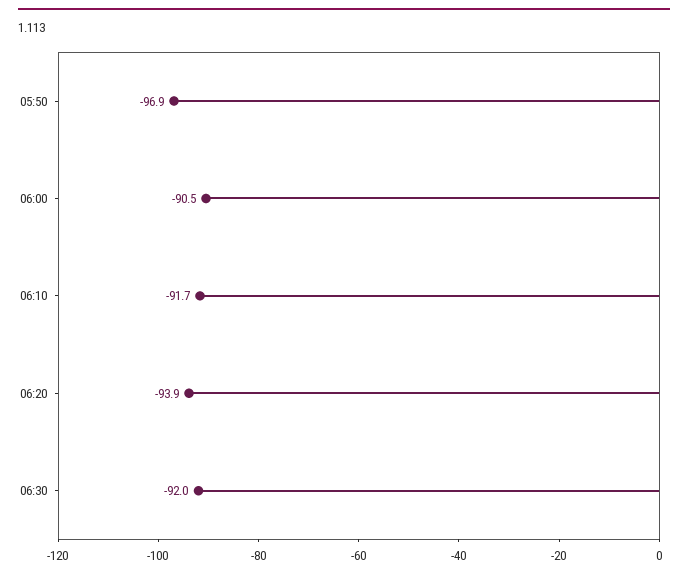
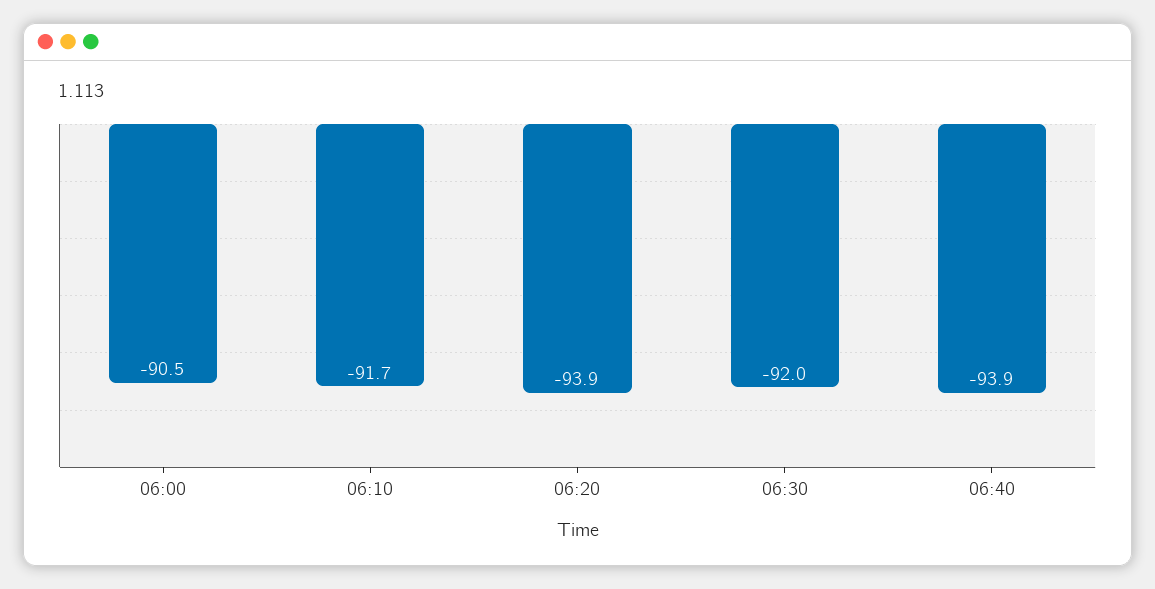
05:50: -96.9 -> none
06:40: none -> -93.9

